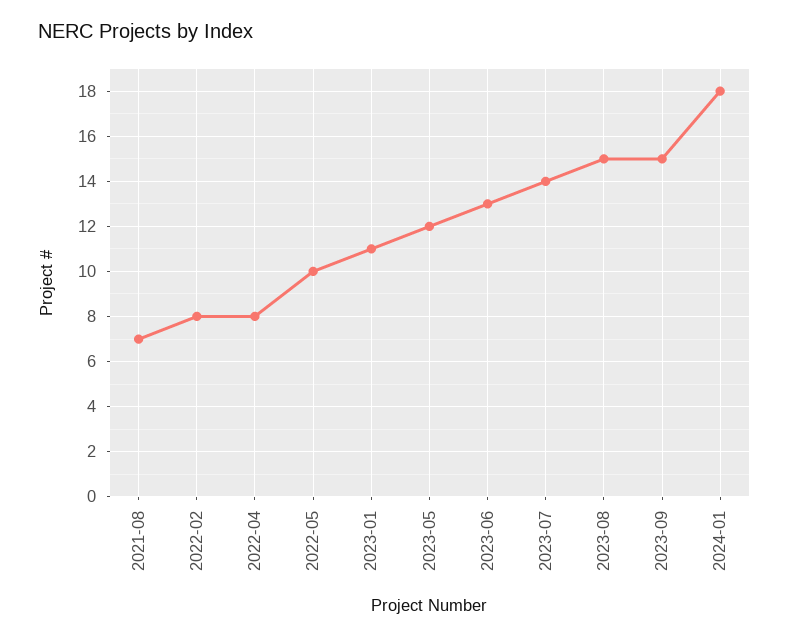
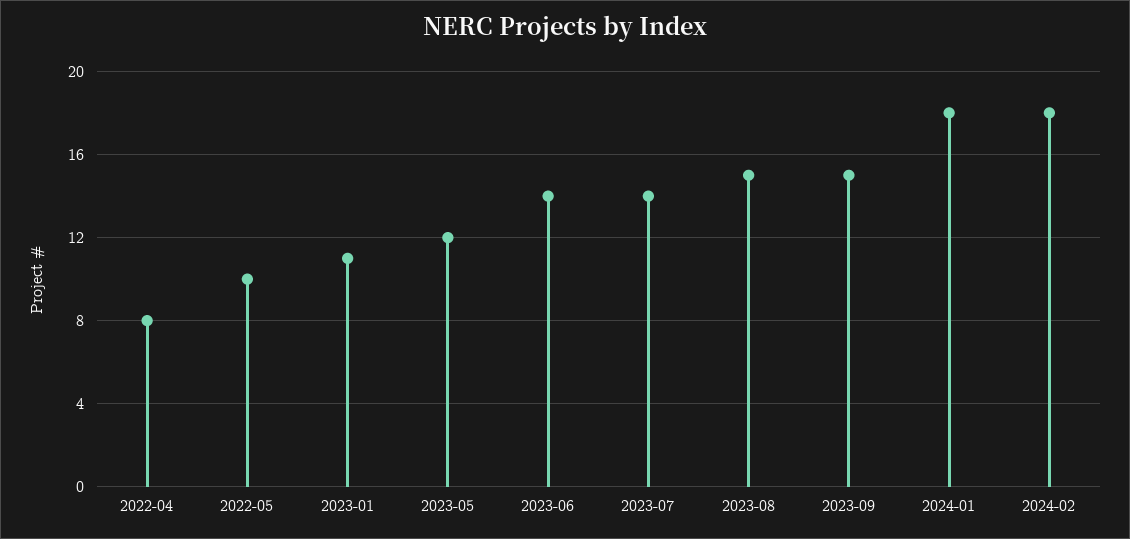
2021-08: 7 -> none
2022-02: 8 -> none
2023-06: 13 -> 14
2024-02: none -> 18

